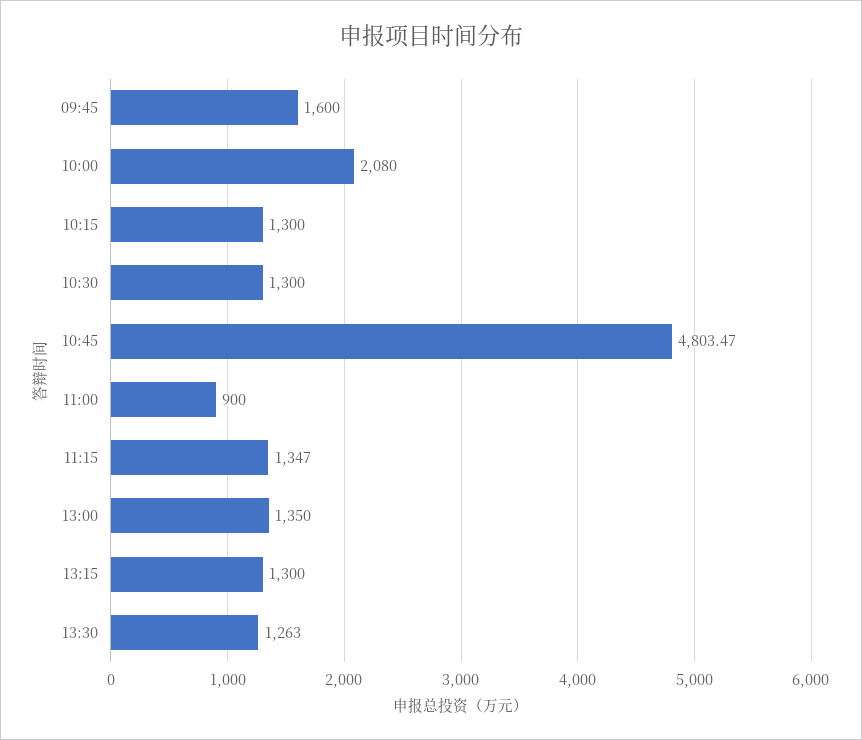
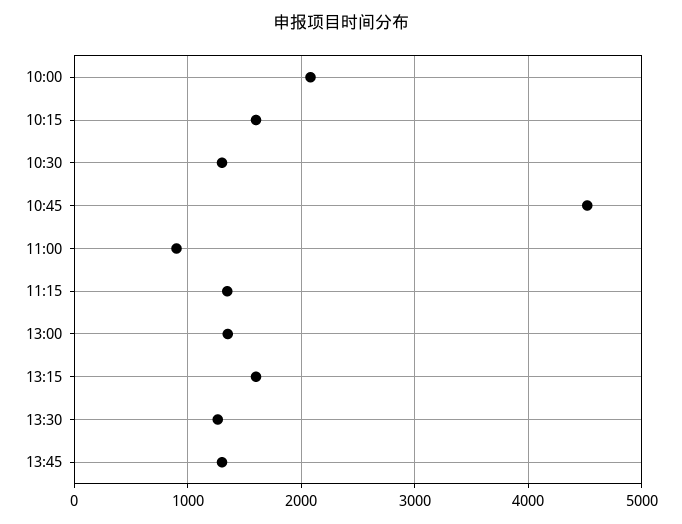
09:45: 1600 -> none
10:15: 1300 -> 1600
10:45: 4803.47 -> 4500
13:15: 1300 -> 1600
13:45: none -> 1300

